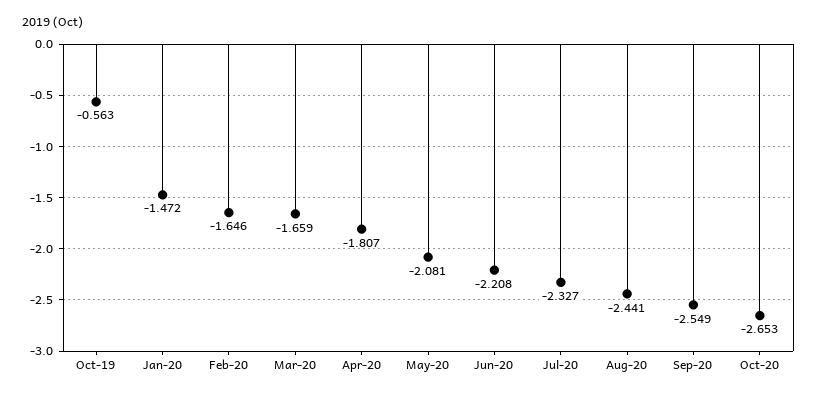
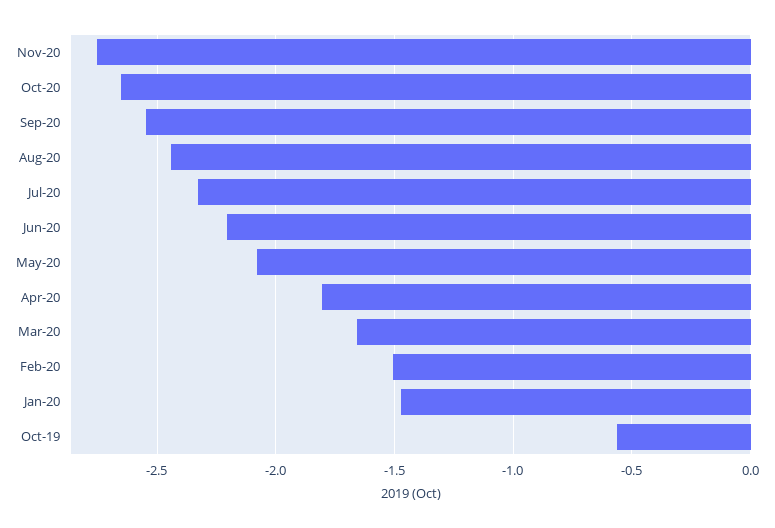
Feb-20: -1.646 -> -1.5
Nov-20: none -> -2.75

